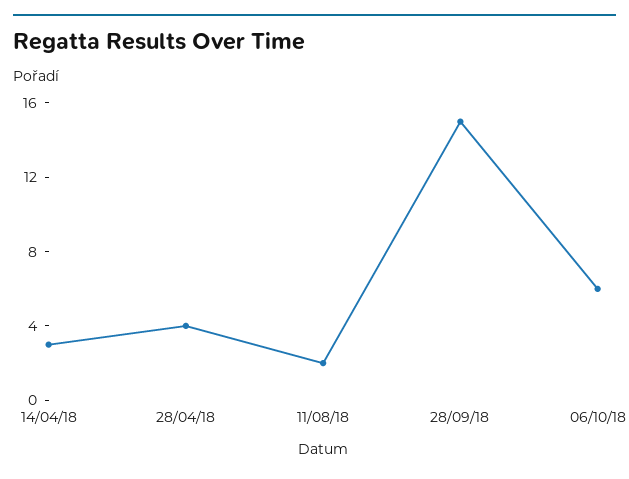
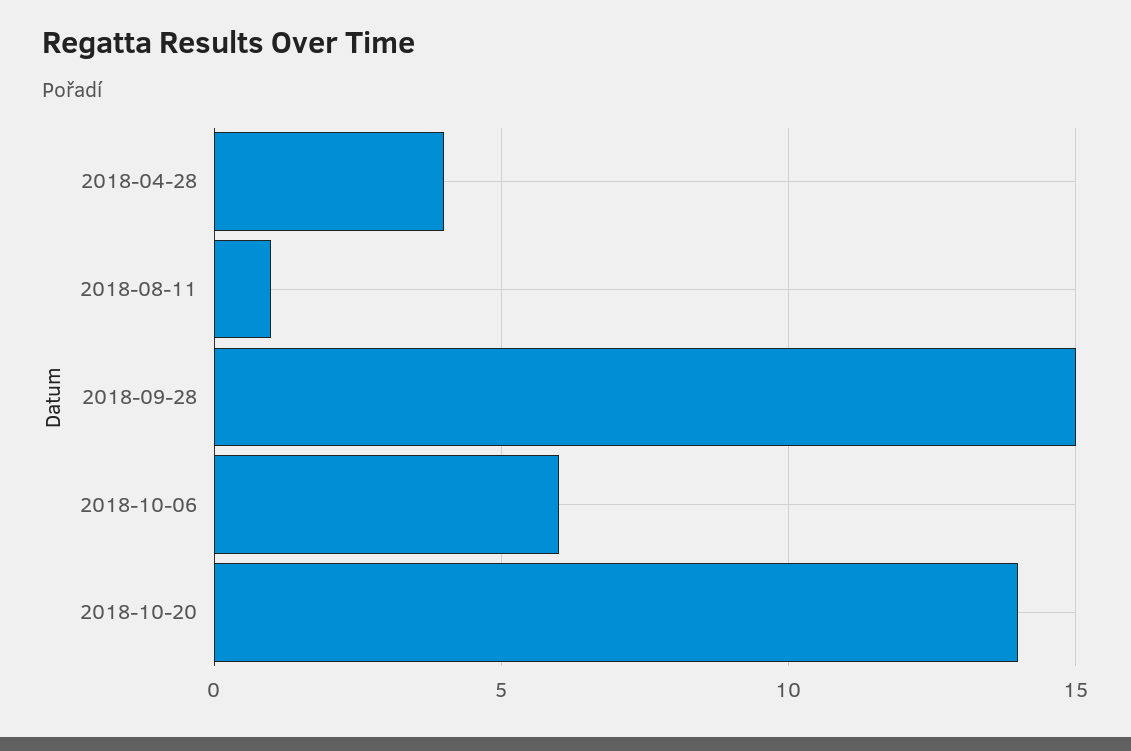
14/04/18: 3 -> none
11/08/18: 2 -> 1
2018-10-20: none -> 14

